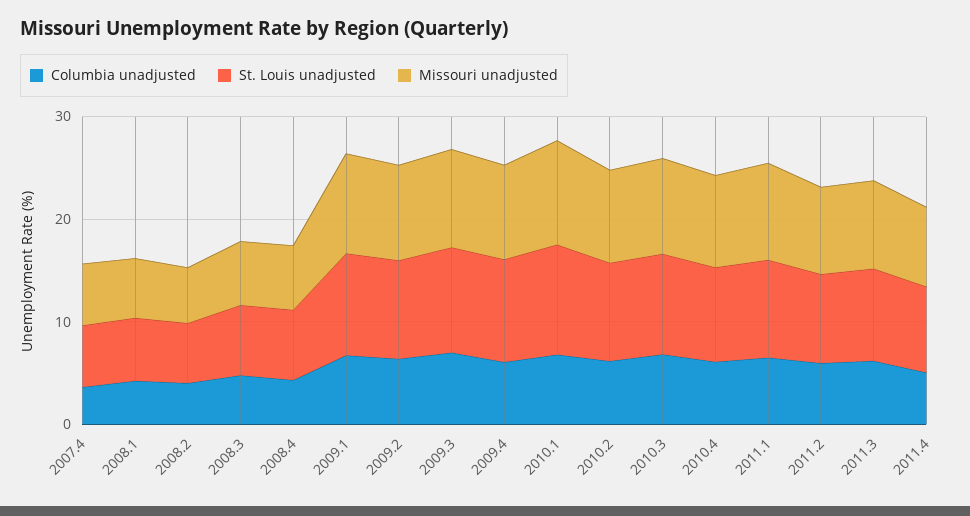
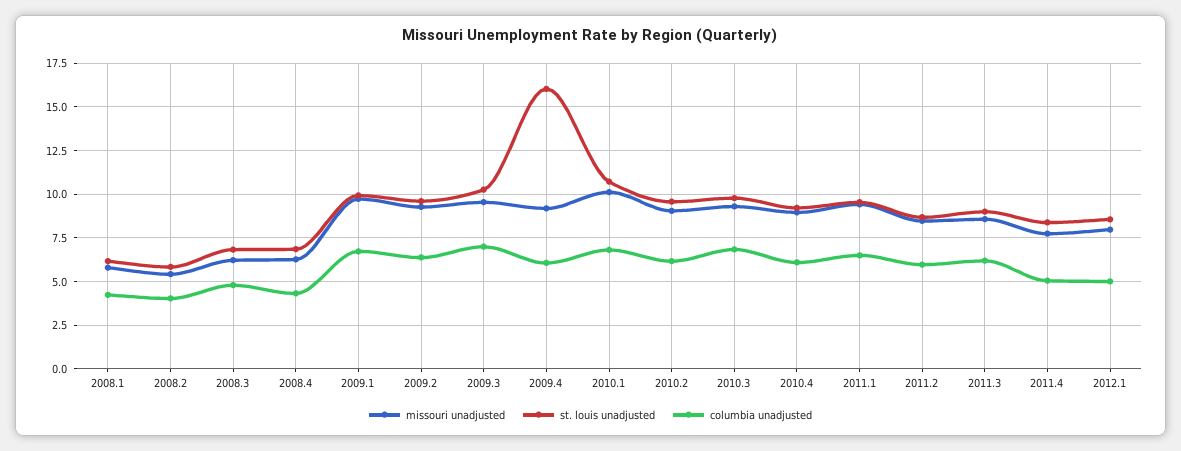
Columbia unadjusted, 2007.4: 4 -> none
St. Louis unadjusted, 2007.4: 6 -> none
Missouri unadjusted, 2007.4: 6 -> none
St. Louis unadjusted, 2009.4: 10 -> 16
Missouri unadjusted, 2012.1: none -> 8
St. Louis unadjusted, 2012.1: none -> 8.5
Columbia unadjusted, 2012.1: none -> 5

